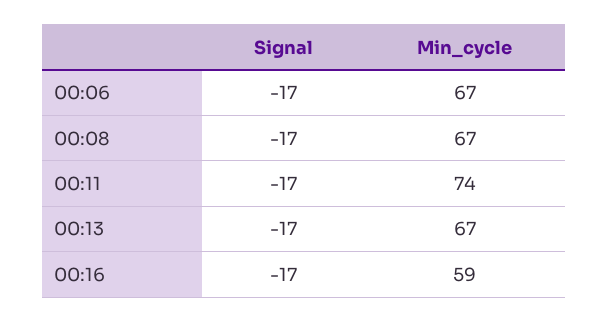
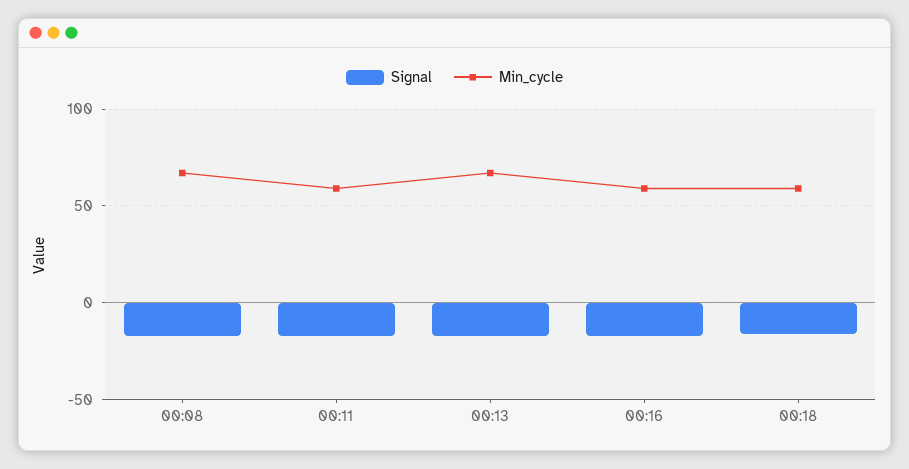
Signal, 00:06: -17 -> none
Min_cycle, 00:06: 67 -> none
Min_cycle, 00:11: 74 -> 60
Signal, 00:18: none -> -15
Min_cycle, 00:18: none -> 60

